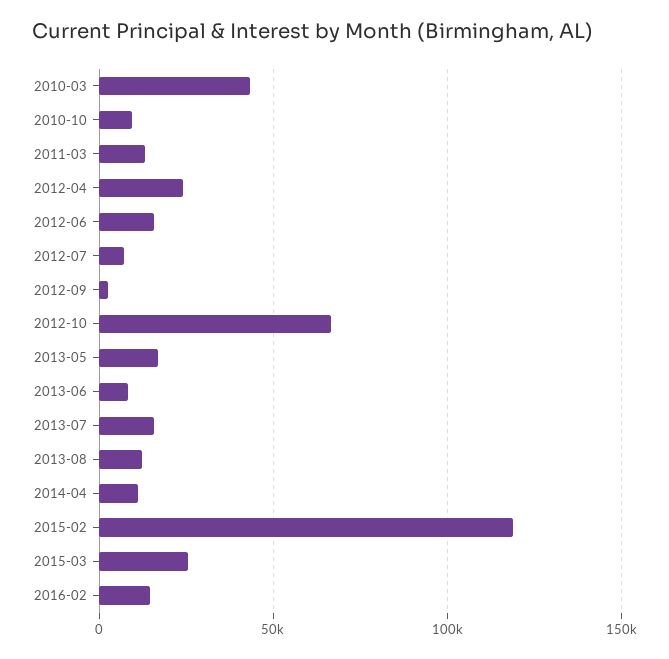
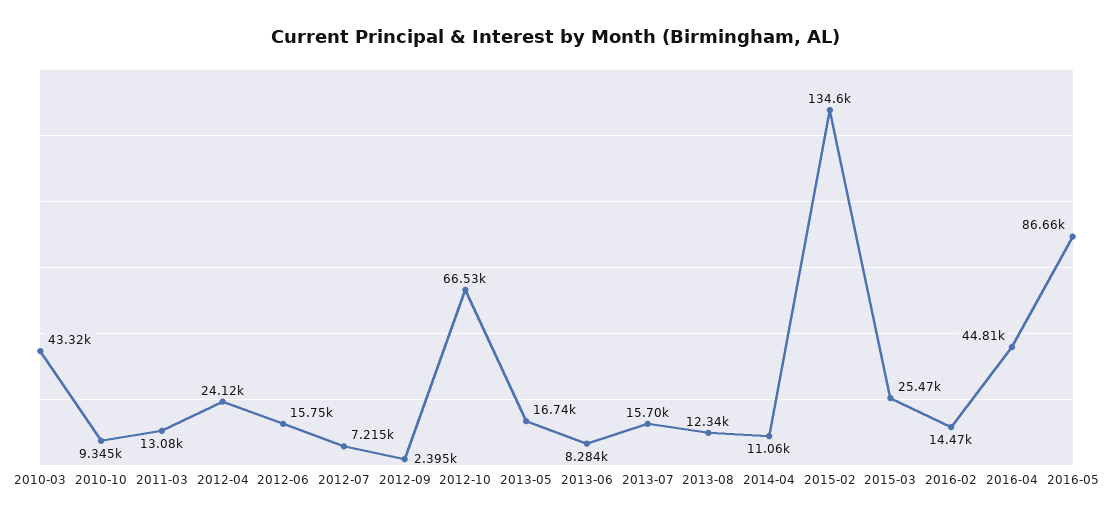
2015-02: 120000 -> 134600
2016-04: none -> 44810
2016-05: none -> 86660

